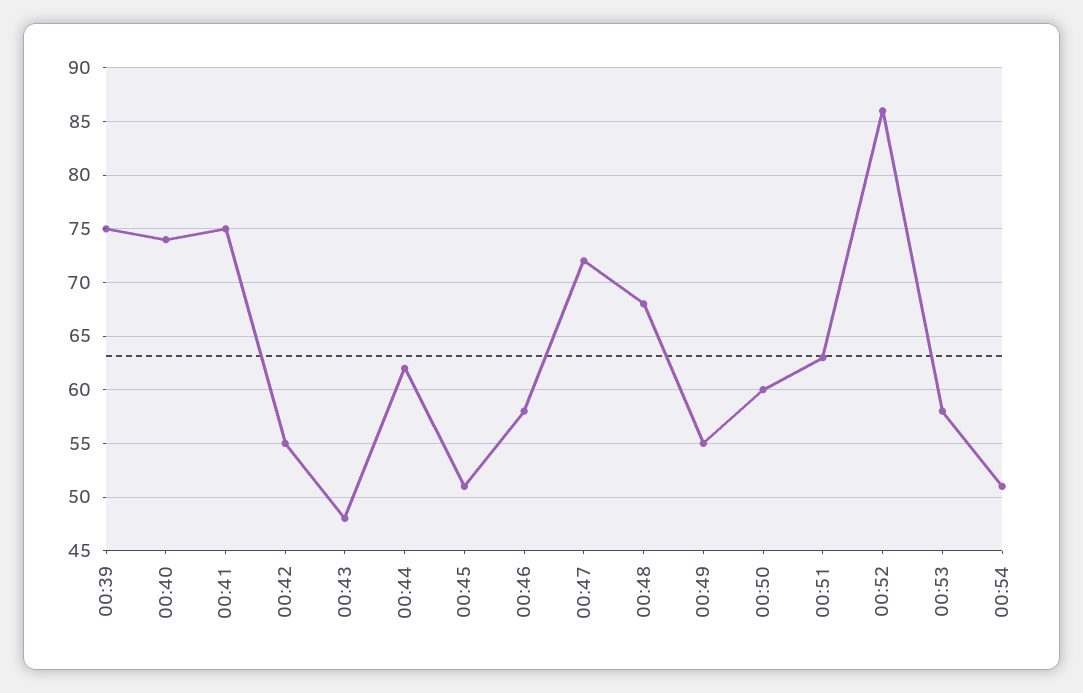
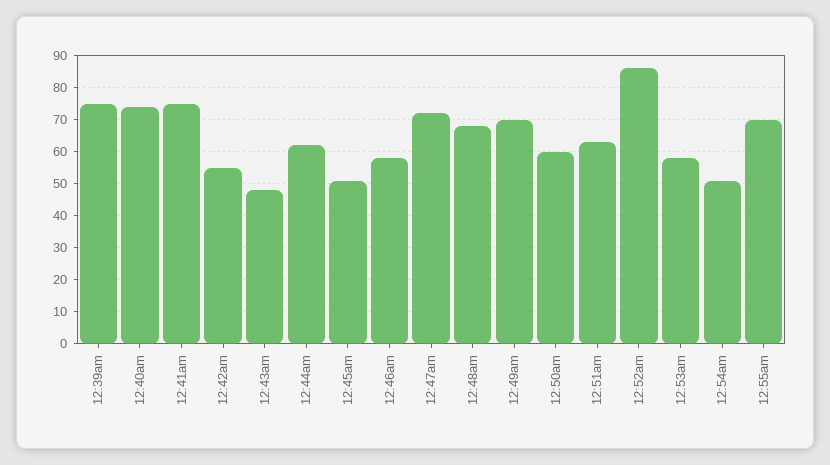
00:49: 55 -> 70
12:55am: none -> 70

